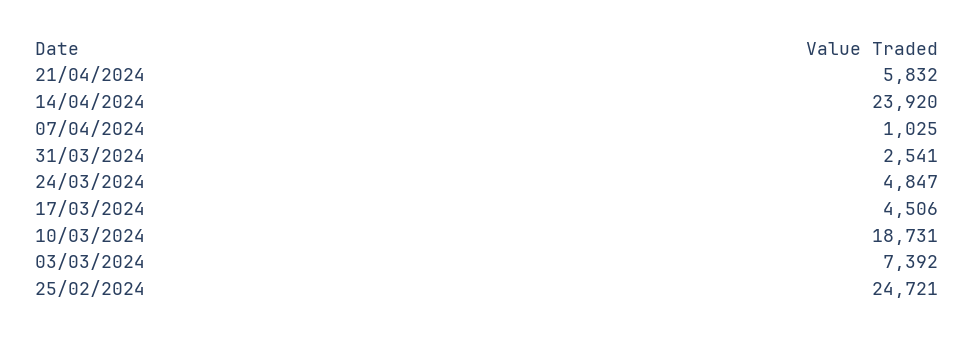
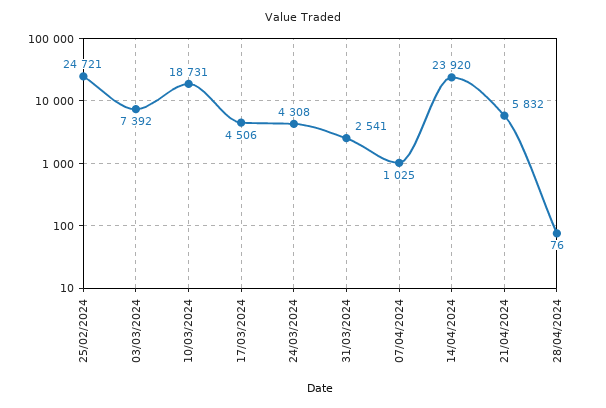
24/03/2024: 4847 -> 4308
28/04/2024: none -> 76

